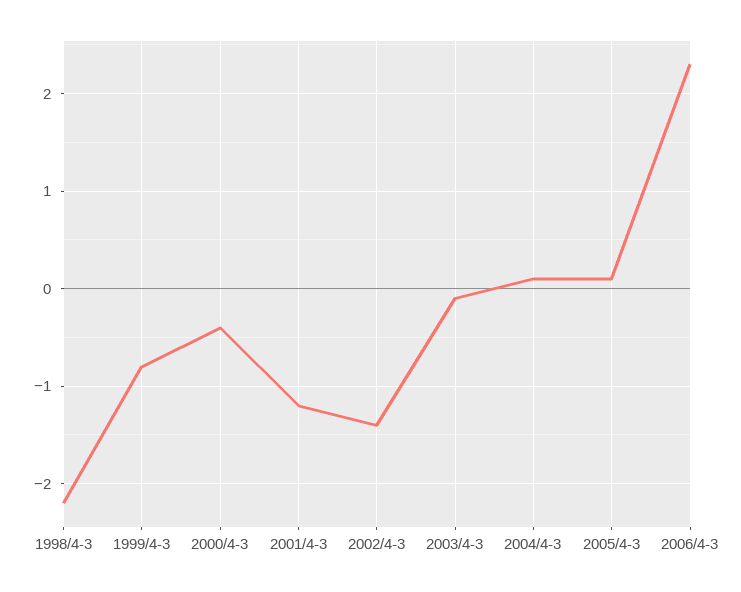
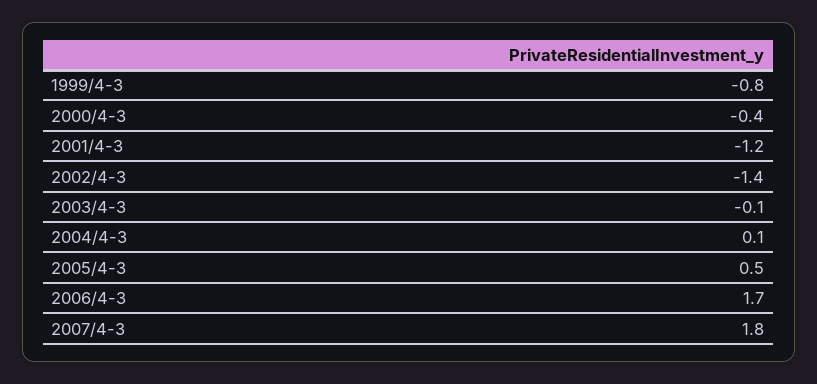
1998/4-3: -2.2 -> none
2005/4-3: 0.1 -> 0.5
2006/4-3: 2.3 -> 1.7
2007/4-3: none -> 1.8

